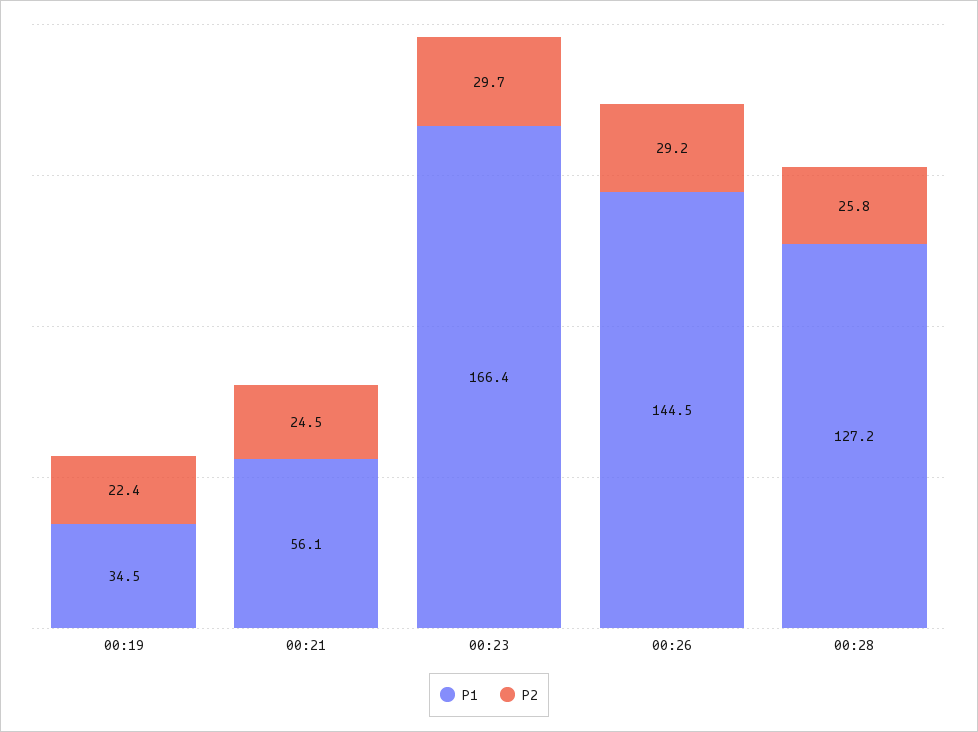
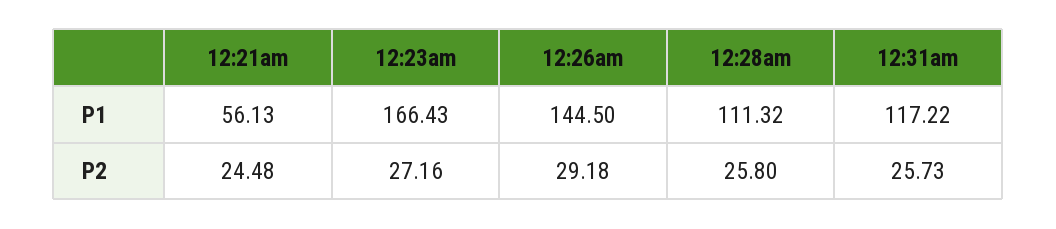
P1, 00:19: 34.5 -> none
P2, 00:19: 22.4 -> none
P2, 00:23: 29.7 -> 27.16
P1, 00:28: 127.2 -> 111.32
P1, 12:31am: none -> 117.22
P2, 12:31am: none -> 25.73

